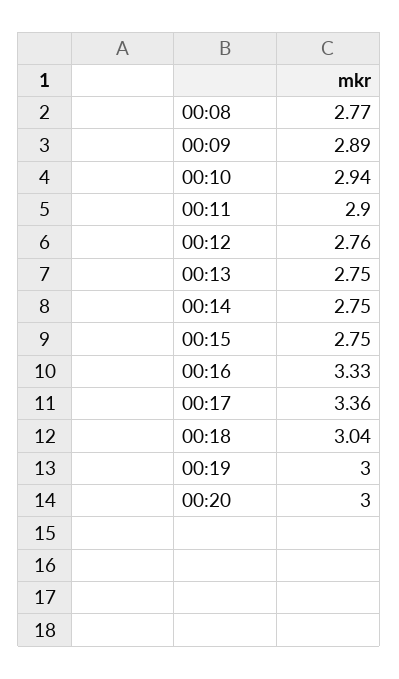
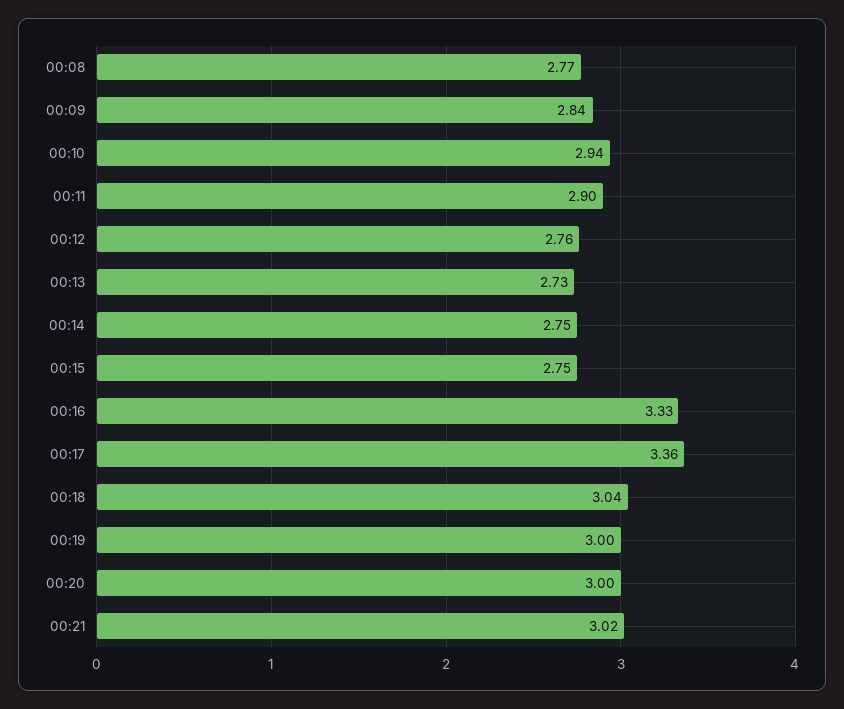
00:09: 2.89 -> 2.84
00:13: 2.75 -> 2.73
00:21: none -> 3.02

